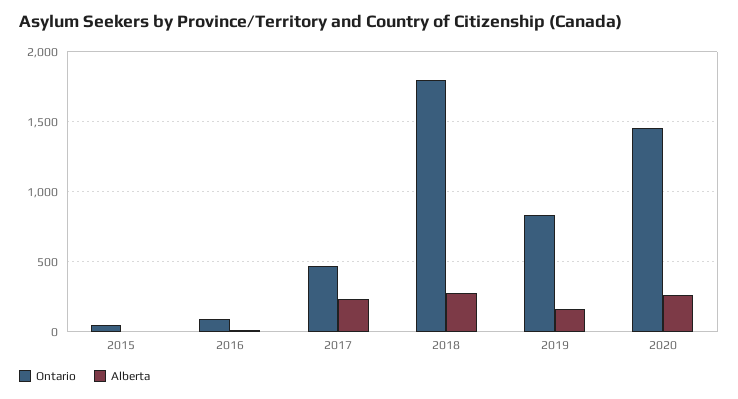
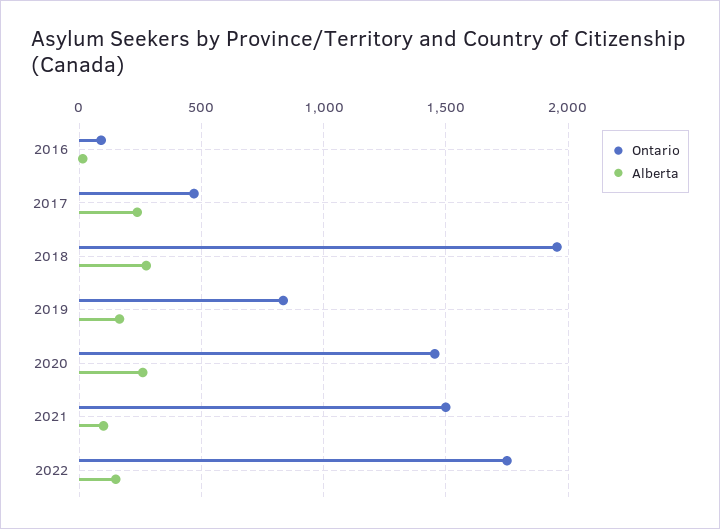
Ontario, 2015: 50 -> none
Alberta, 2015: 0 -> none
Ontario, 2018: 1800 -> 1950
Ontario, 2021: none -> 1500
Alberta, 2021: none -> 100
Ontario, 2022: none -> 1750
Alberta, 2022: none -> 150

